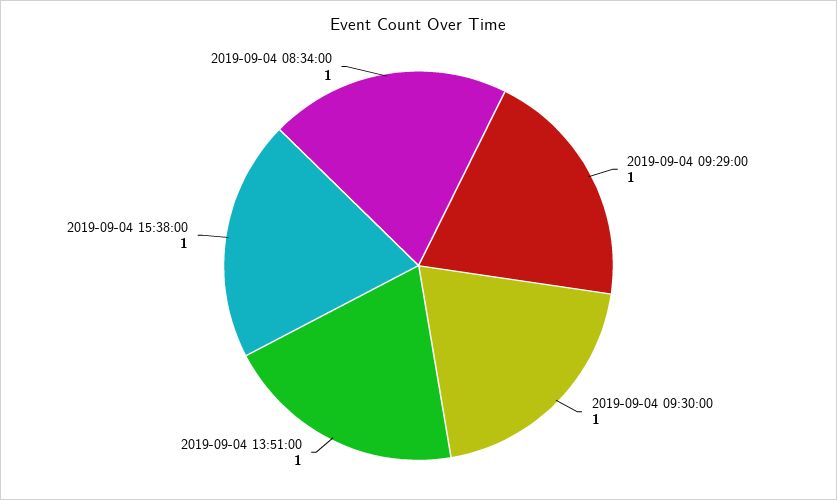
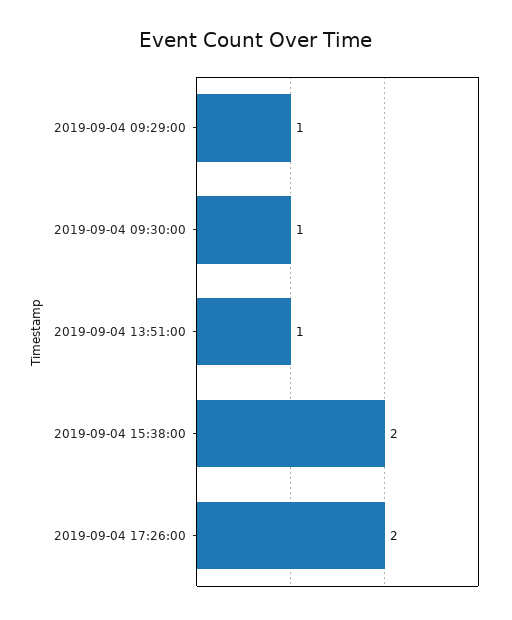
2019-09-04 15:38:00: 1 -> 2
2019-09-04 08:34:00: 1 -> none
2019-09-04 17:26:00: none -> 2

